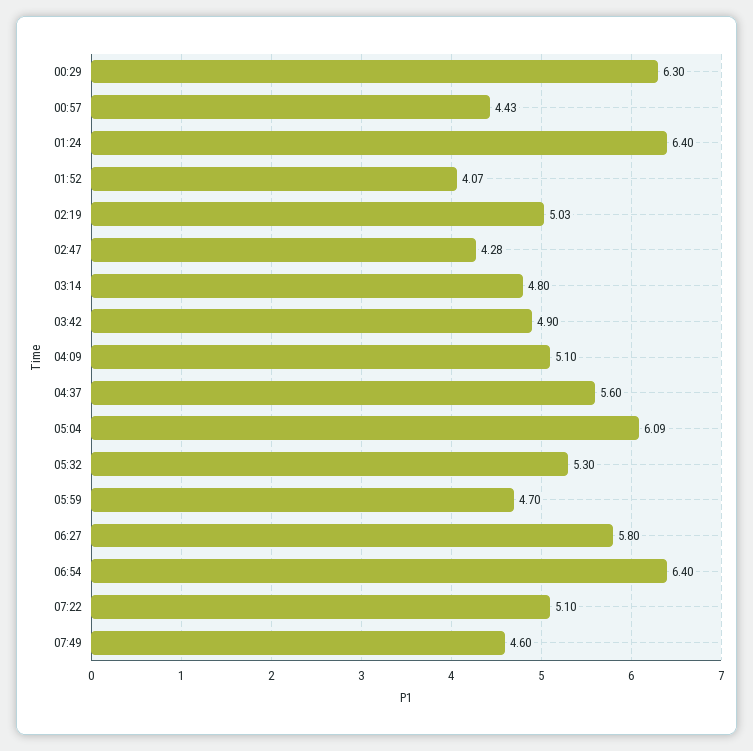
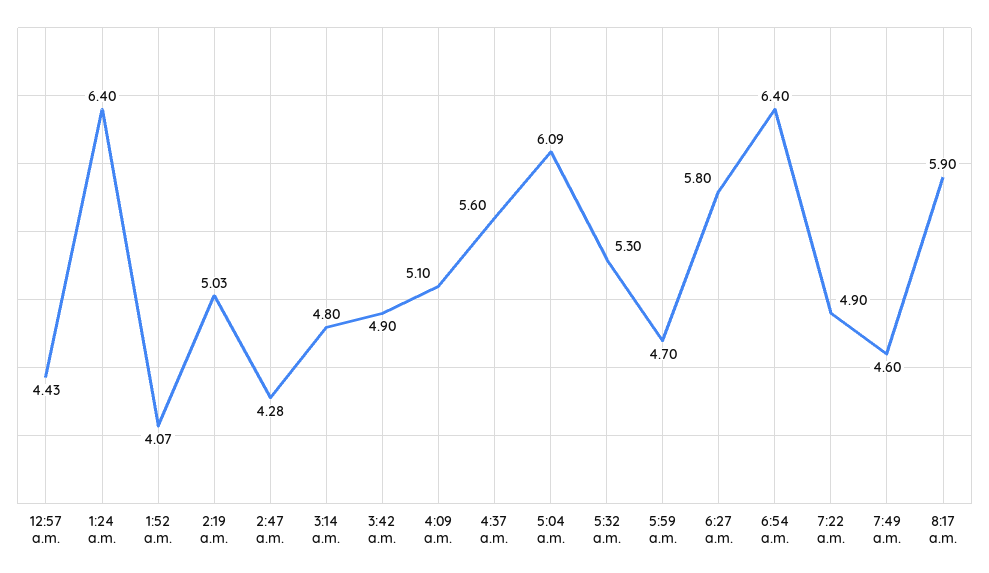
00:29: 6.3 -> none
07:22: 5.1 -> 4.9
8:17 a.m.: none -> 5.9

